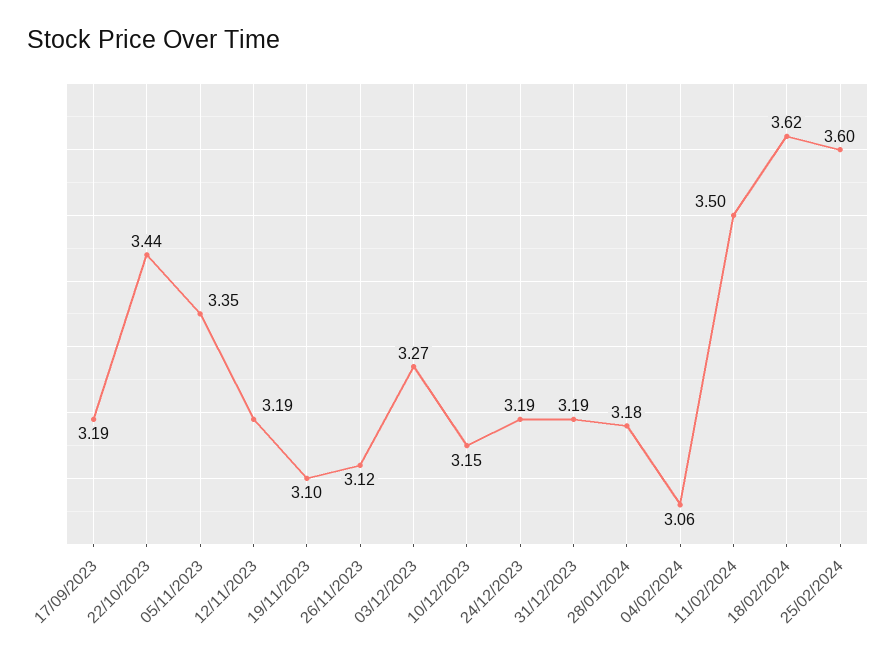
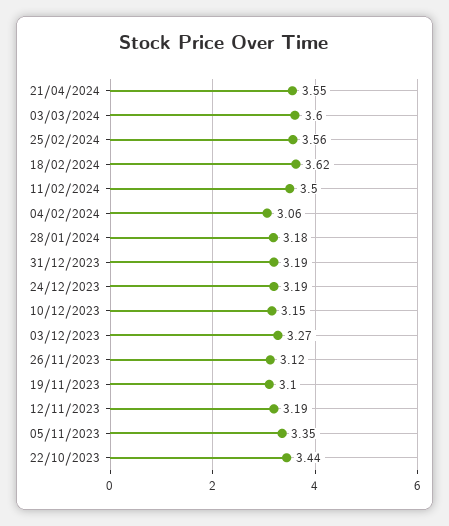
17/09/2023: 3.19 -> none
25/02/2024: 3.6 -> 3.56
21/04/2024: none -> 3.55
03/03/2024: none -> 3.6

